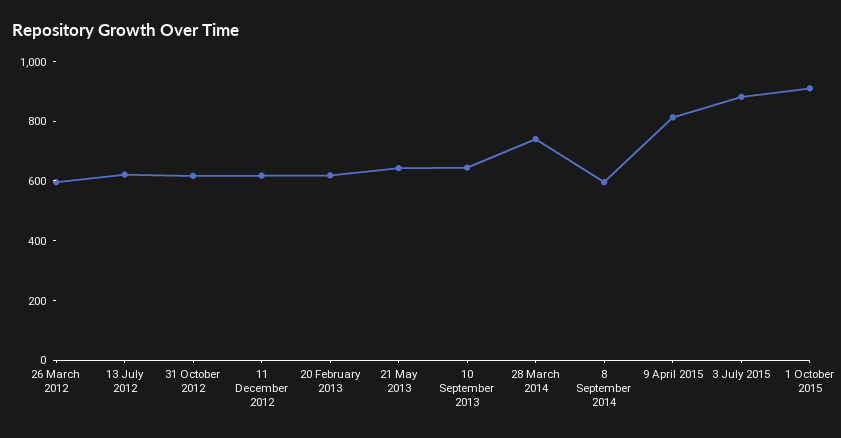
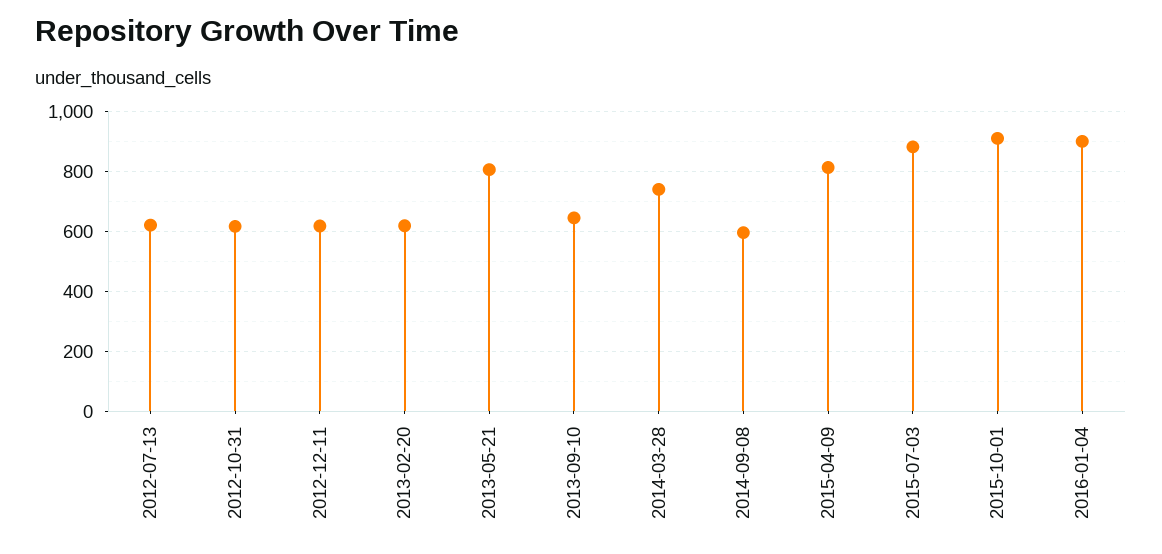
26 March 2012: 600 -> none
21 May 2013: 650 -> 800
2016-01-04: none -> 900

